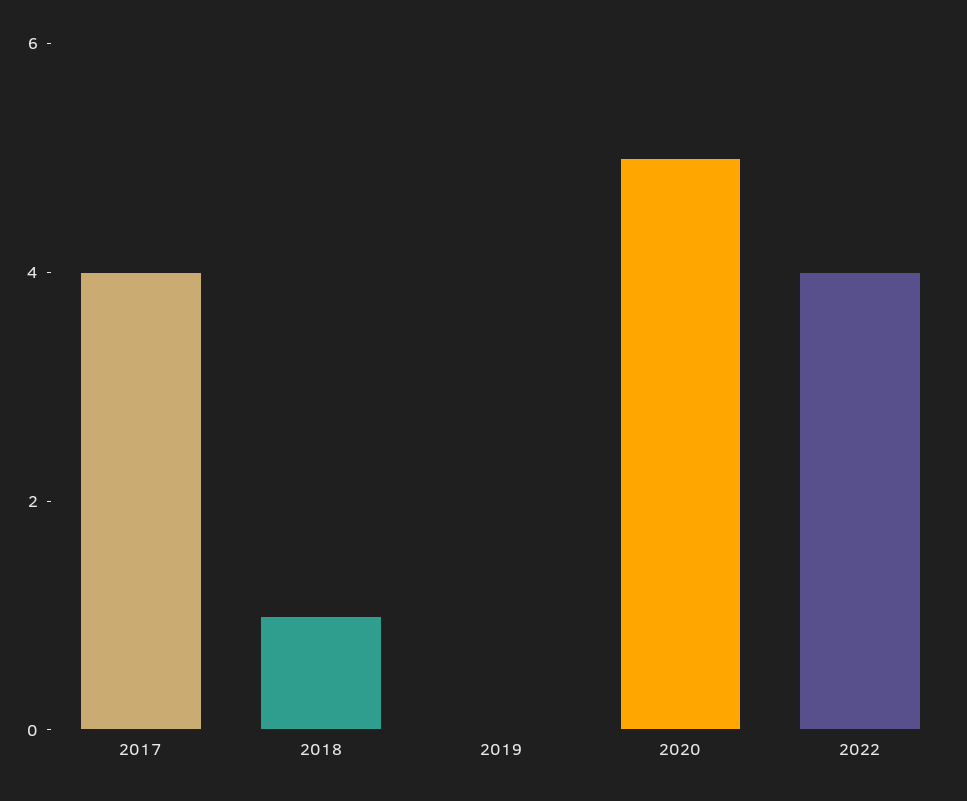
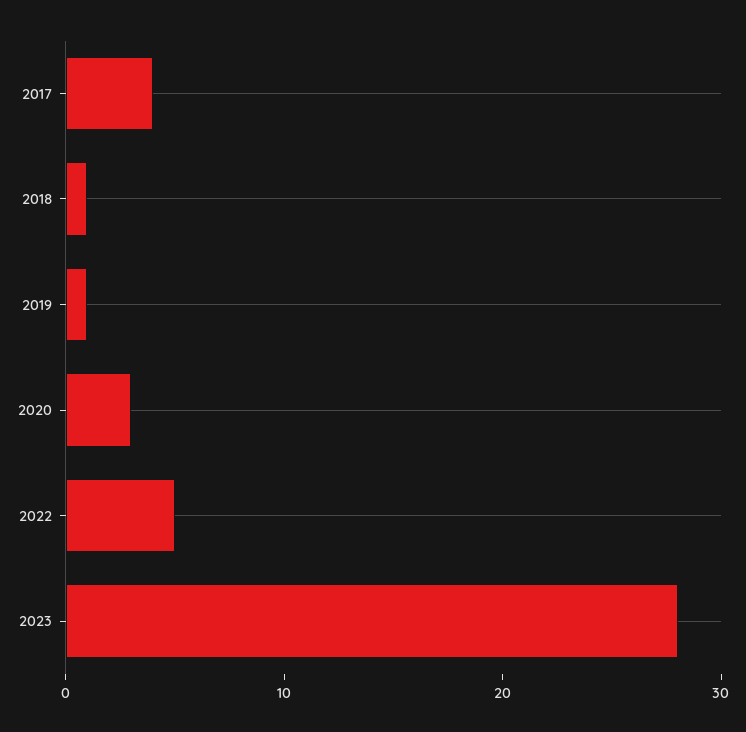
2019: 0 -> 1
2020: 5 -> 3
2022: 4 -> 5
2023: none -> 28

